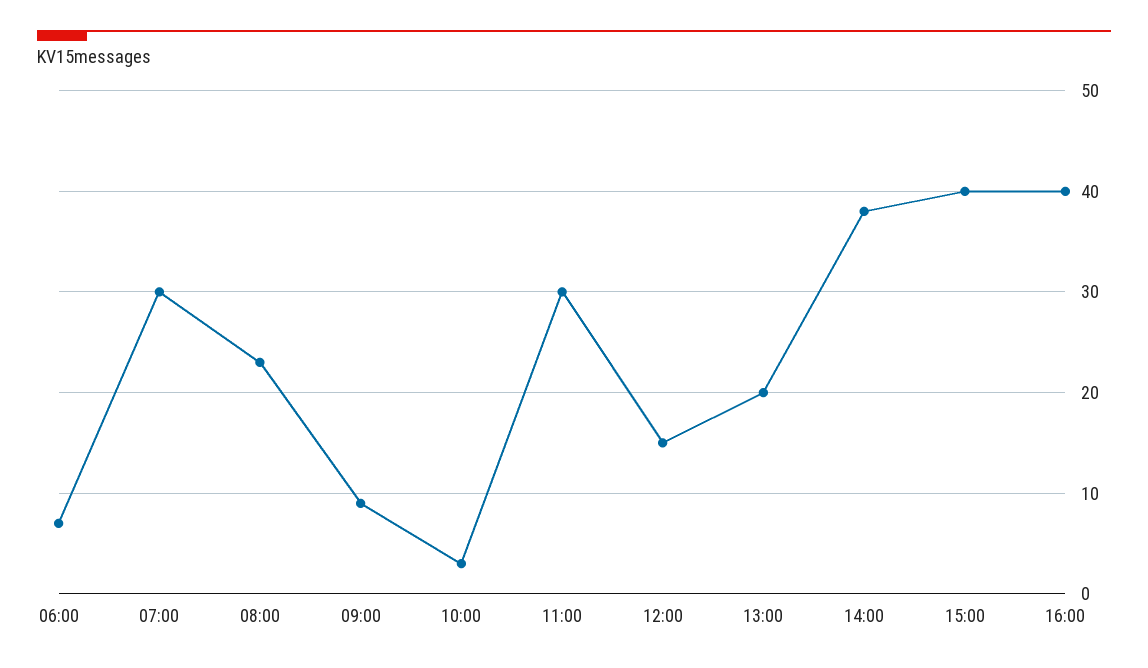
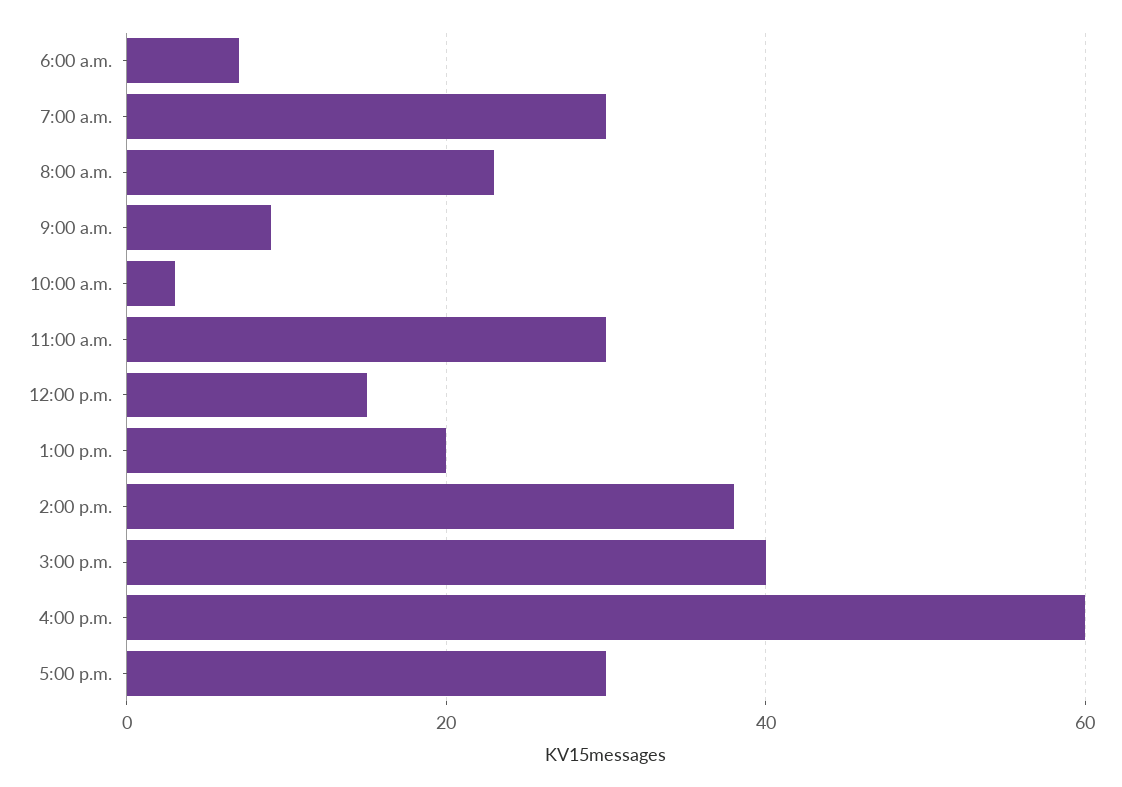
16:00: 40 -> 60
5:00 p.m.: none -> 30

